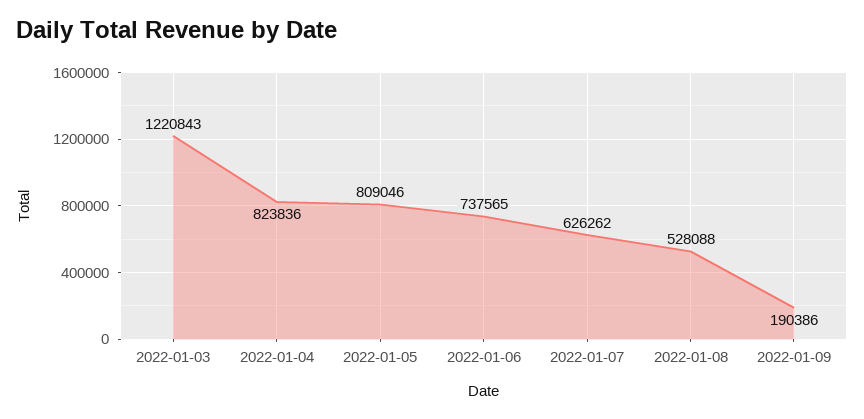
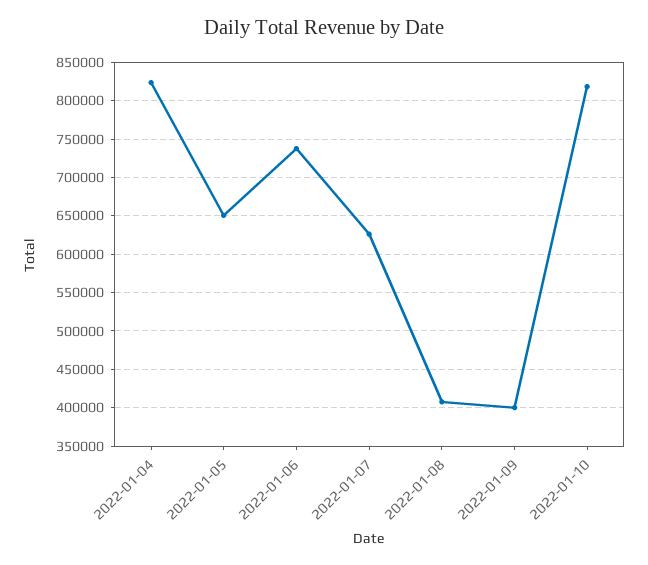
2022-01-03: 1220843 -> none
2022-01-05: 809046 -> 650000
2022-01-08: 528088 -> 410000
2022-01-09: 190386 -> 400000
2022-01-10: none -> 820000

